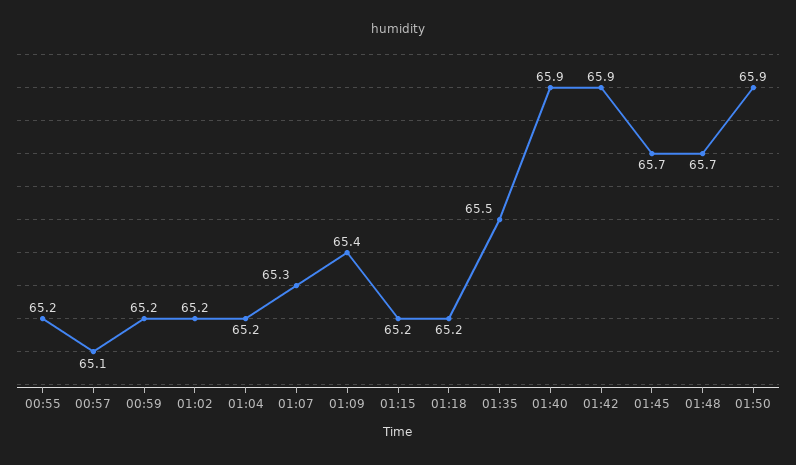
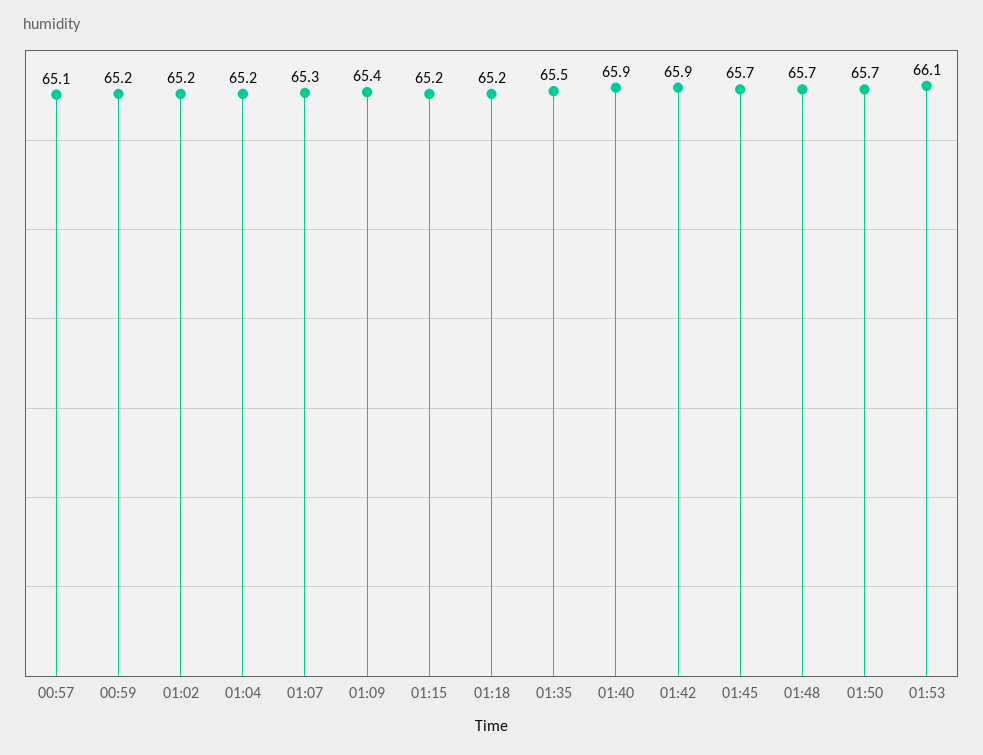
00:55: 65.2 -> none
01:50: 65.9 -> 65.7
01:53: none -> 66.1

